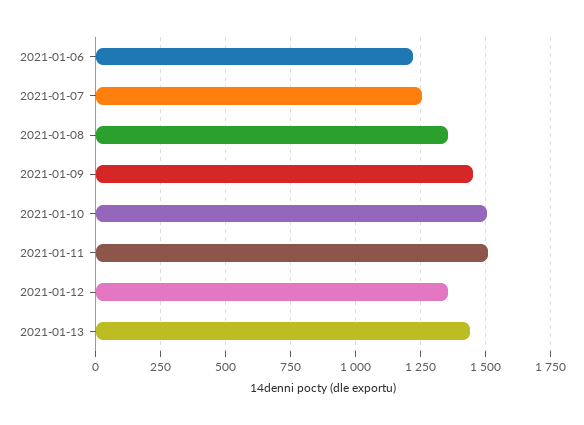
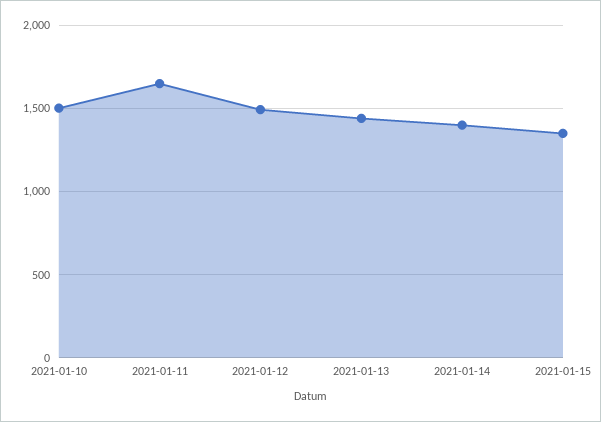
2021-01-06: 1225 -> none
2021-01-07: 1250 -> none
2021-01-08: 1350 -> none
2021-01-09: 1450 -> none
2021-01-11: 1500 -> 1650
2021-01-12: 1350 -> 1500
2021-01-14: none -> 1400
2021-01-15: none -> 1350

